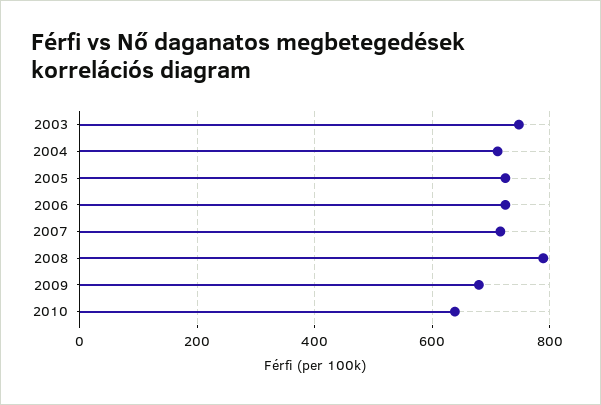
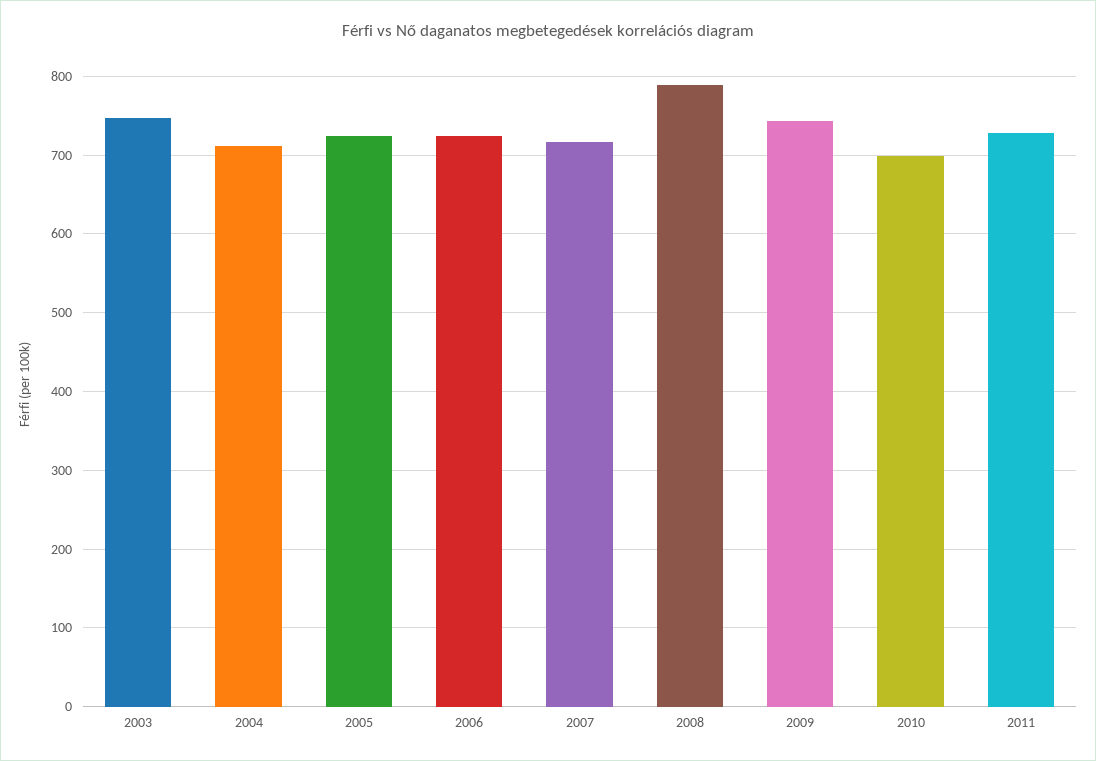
2009: 680 -> 740
2010: 640 -> 700
2011: none -> 730

